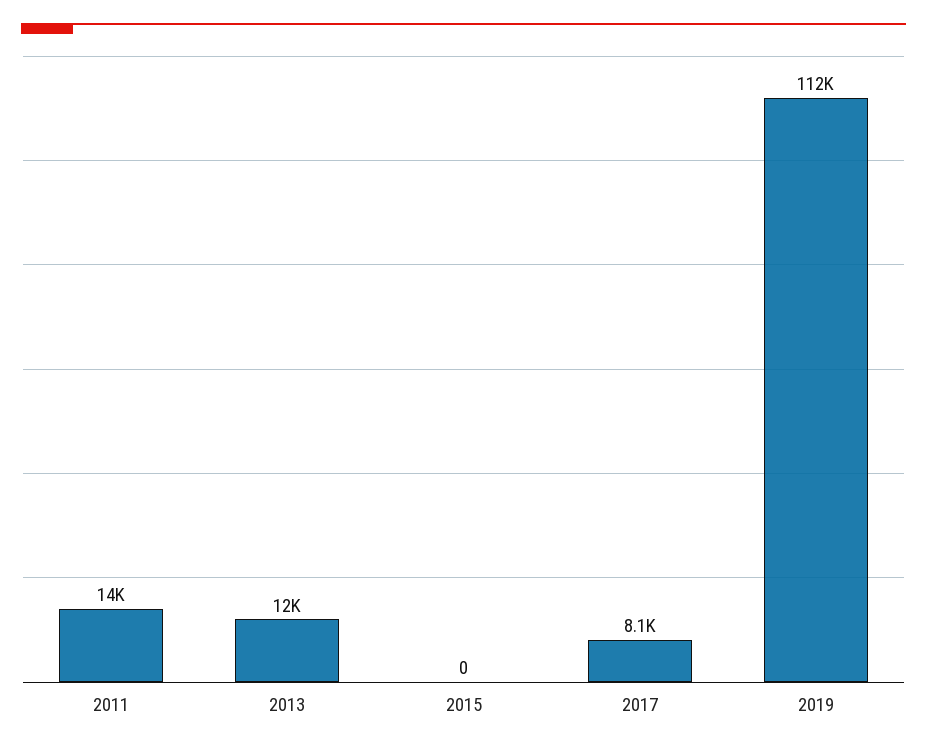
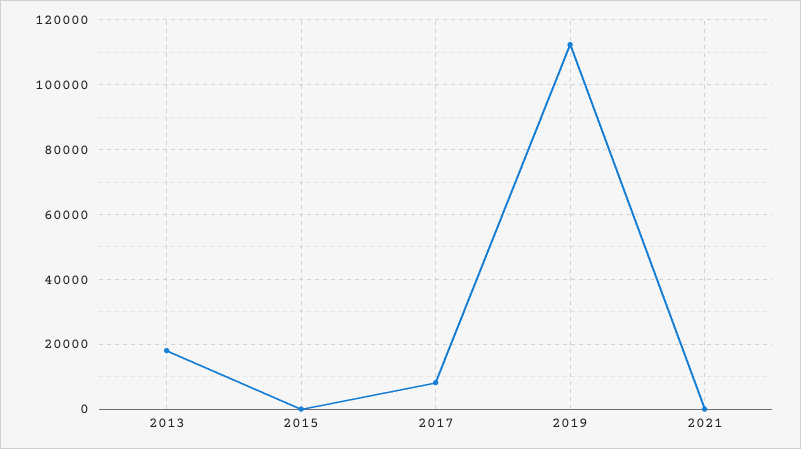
2011: 14000 -> none
2013: 12000 -> 18000
2021: none -> 0

